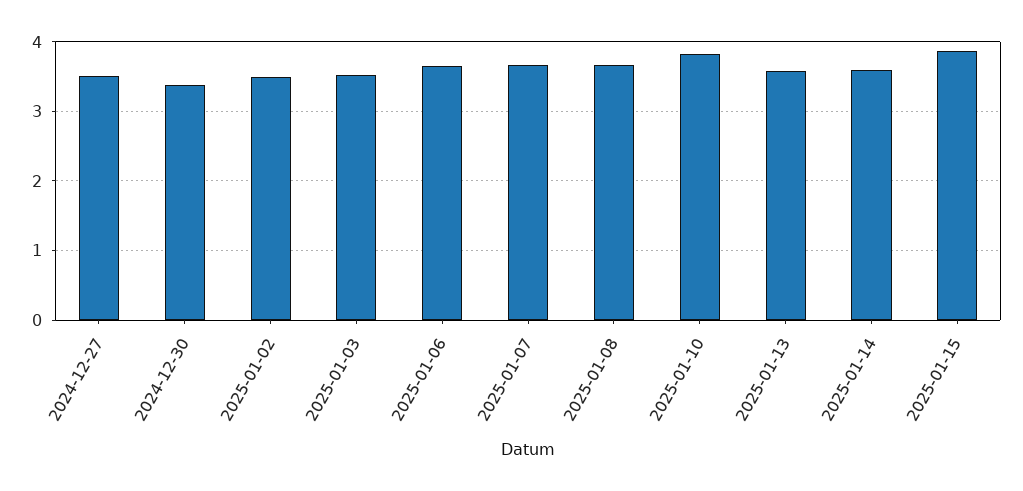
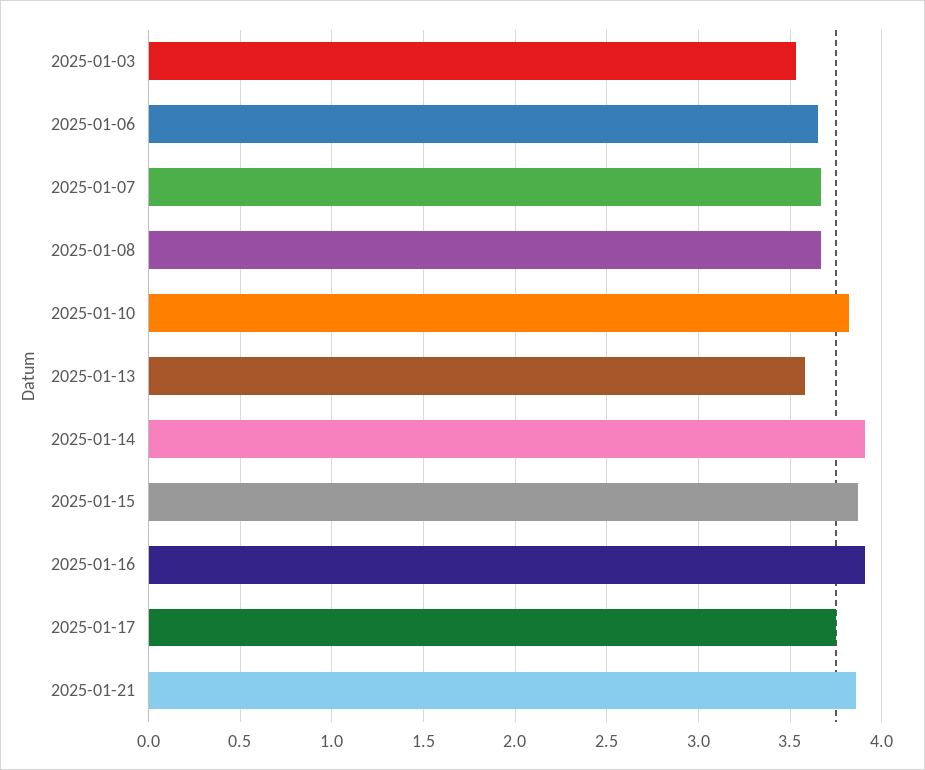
2024-12-27: 3.5 -> none
2024-12-30: 3.4 -> none
2025-01-02: 3.5 -> none
2025-01-14: 3.6 -> 3.9
2025-01-16: none -> 3.9
2025-01-17: none -> 3.75
2025-01-21: none -> 3.85

